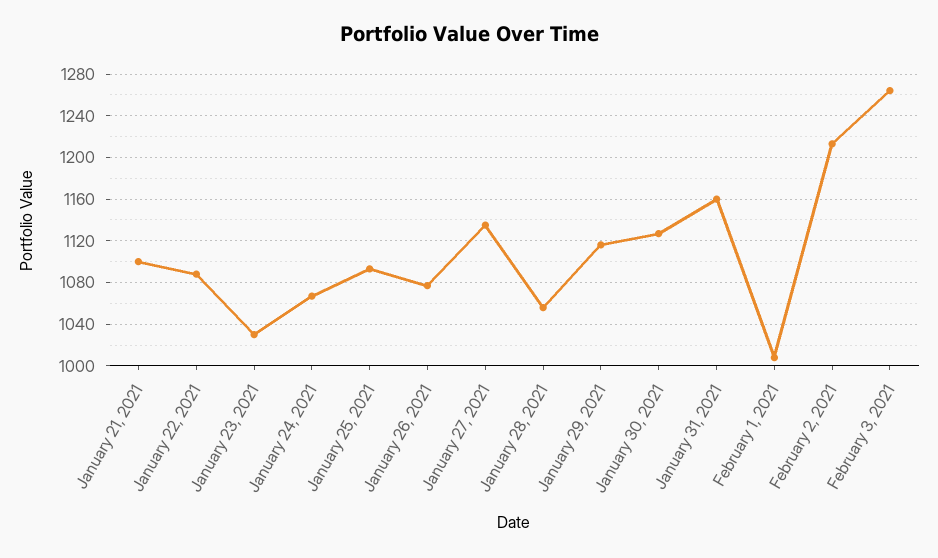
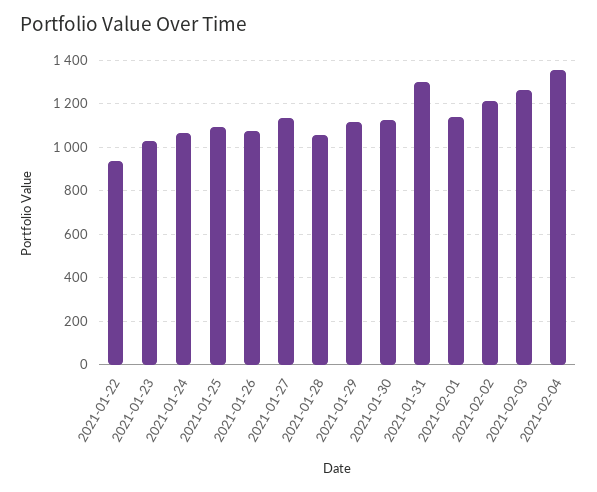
January 21, 2021: 1100 -> none
January 22, 2021: 1090 -> 950
January 31, 2021: 1160 -> 1300
February 1, 2021: 1010 -> 1150
2021-02-04: none -> 1350

